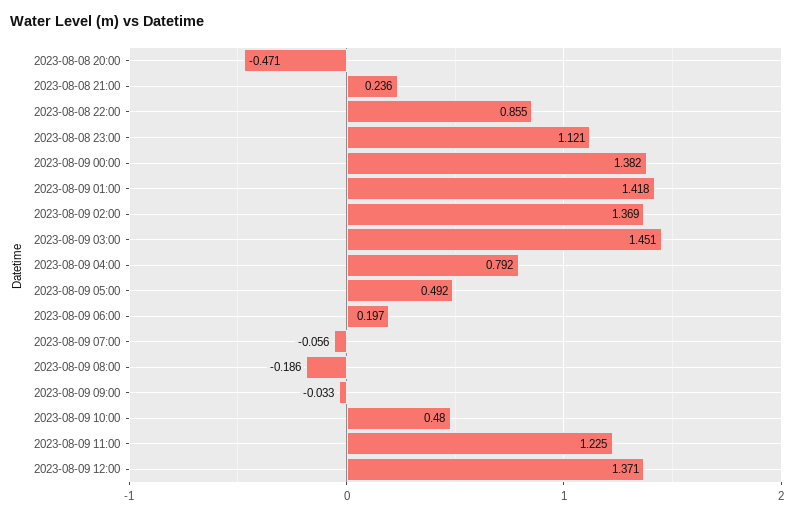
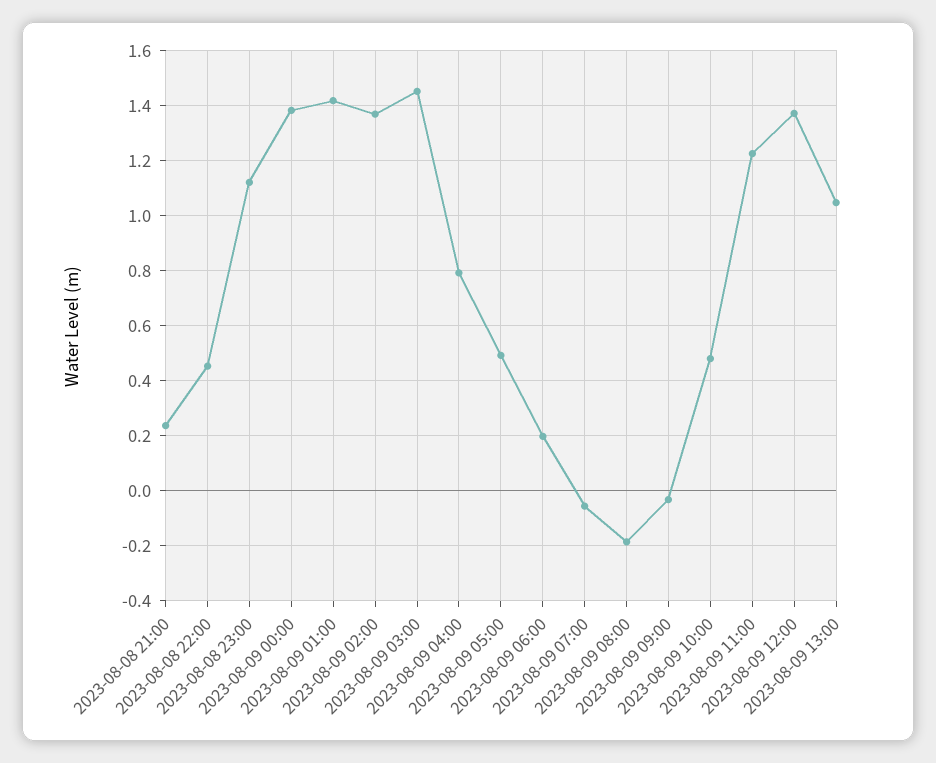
2023-08-08 20:00: -0.471 -> none
2023-08-08 22:00: 0.855 -> 0.45
2023-08-09 13:00: none -> 1.05

